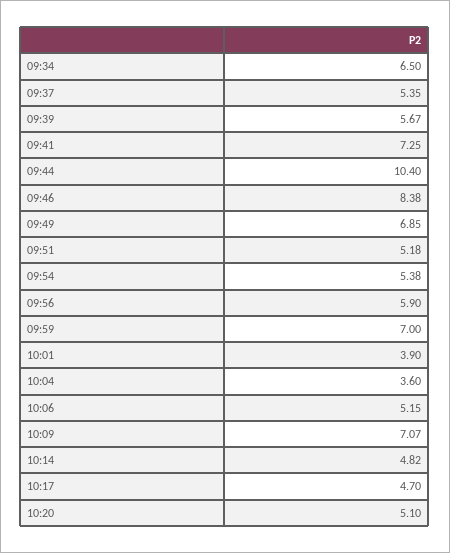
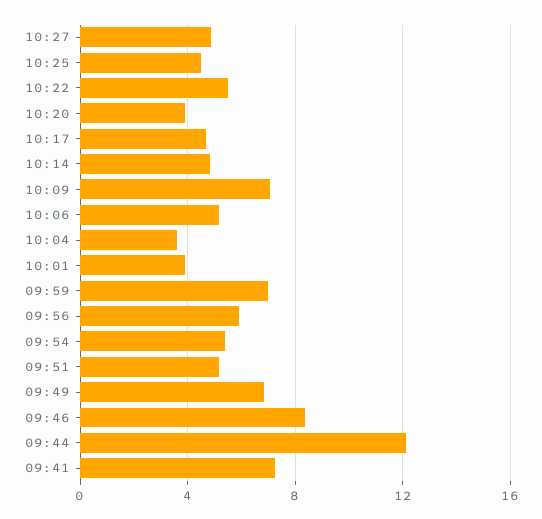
09:34: 6.5 -> none
09:37: 5.35 -> none
09:39: 5.67 -> none
09:44: 10.4 -> 12
10:20: 5.1 -> 4
10:27: none -> 5
10:25: none -> 4.5
10:22: none -> 5.5

